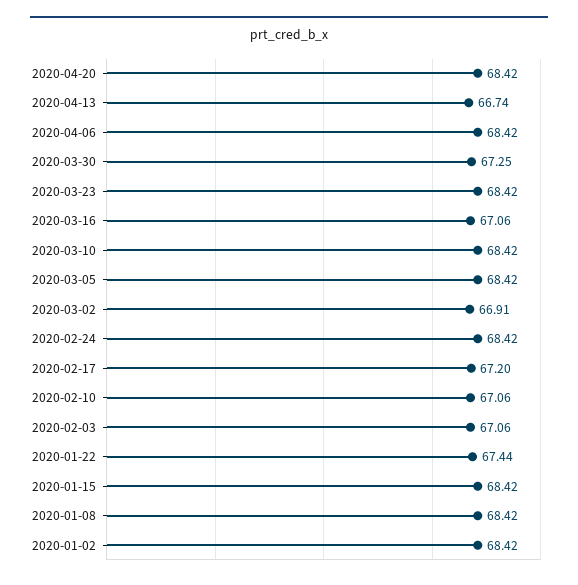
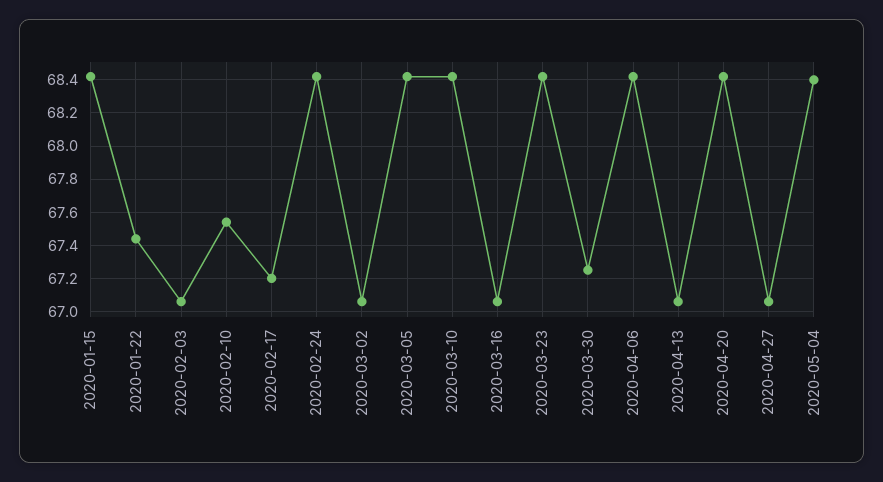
2020-04-13: 66.74 -> 67.05
2020-03-02: 66.91 -> 67.05
2020-02-10: 67.06 -> 67.55
2020-01-08: 68.42 -> none
2020-01-02: 68.42 -> none
2020-04-27: none -> 67.05
2020-05-04: none -> 68.4

